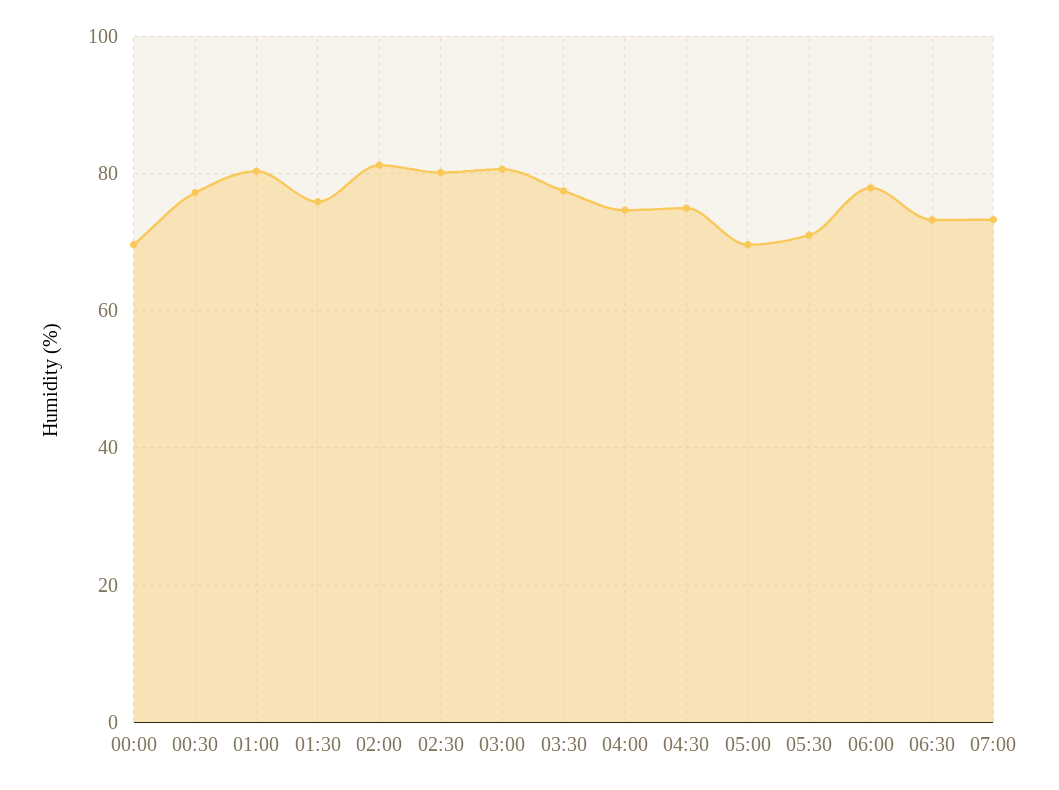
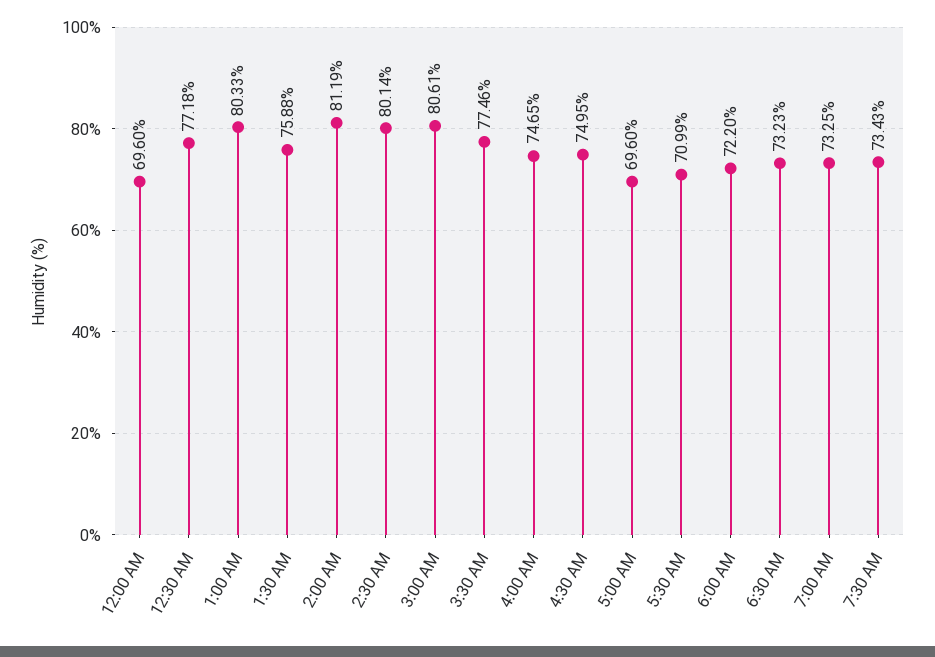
06:00: 78 -> 72.2
7:30 AM: none -> 73.43

